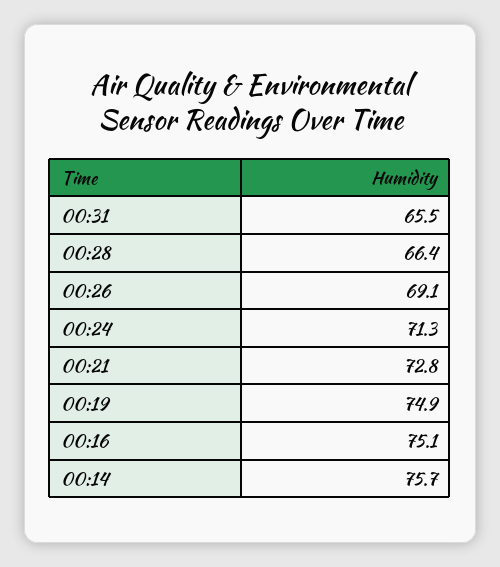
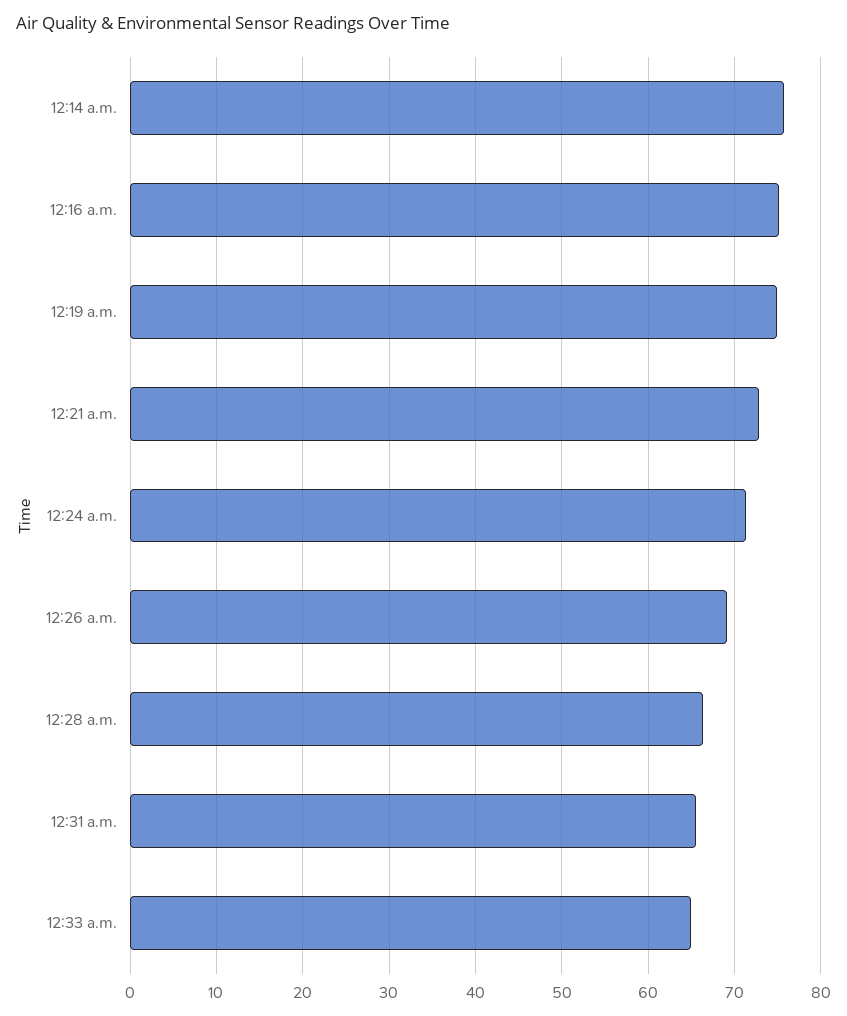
12:33 a.m.: none -> 65

